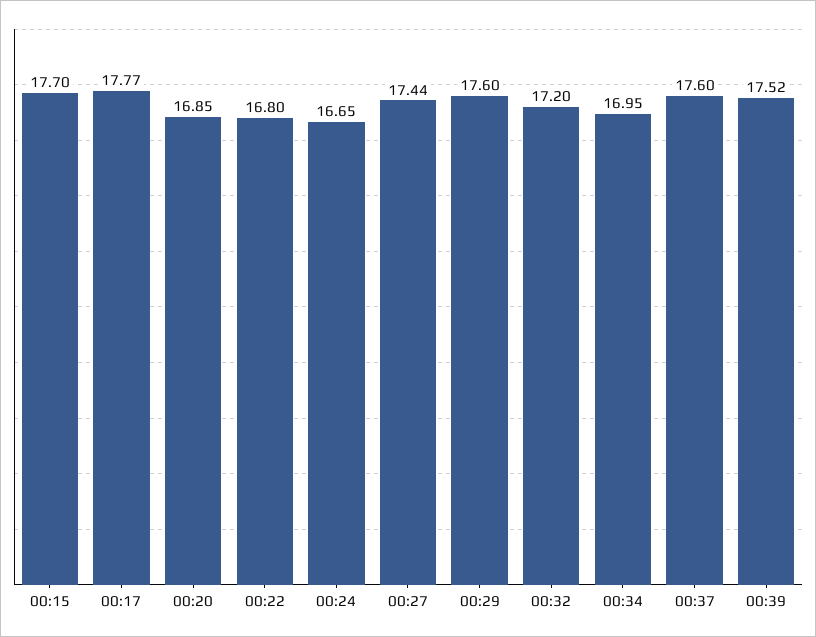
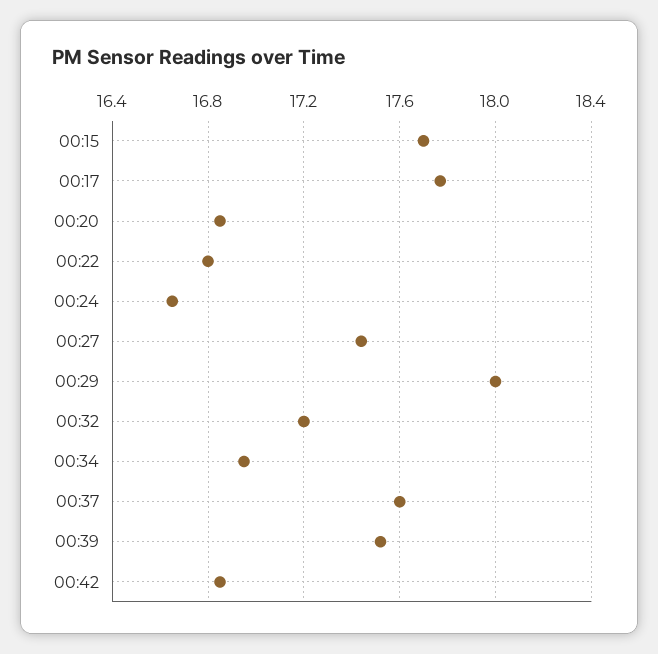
00:29: 17.6 -> 18
00:42: none -> 16.85

